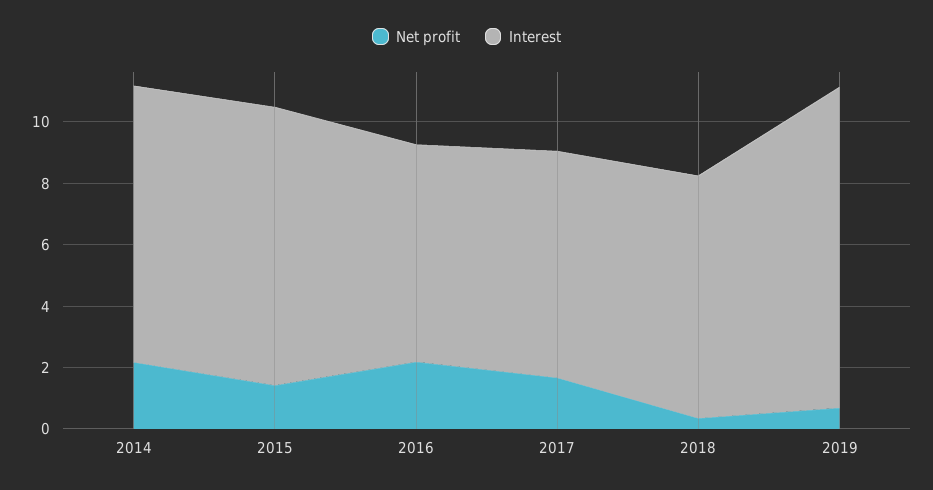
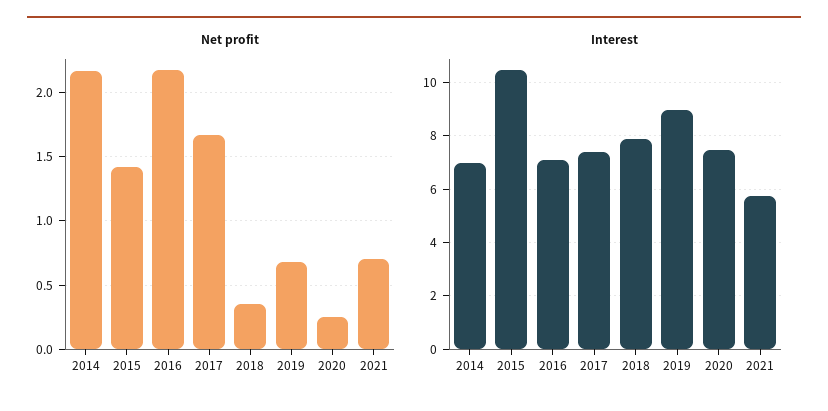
Interest, 2014: 9 -> 7
Interest, 2015: 9 -> 10.5
Interest, 2019: 10.5 -> 9
Net profit, 2020: none -> 0.25
Net profit, 2021: none -> 0.7
Interest, 2020: none -> 7.5
Interest, 2021: none -> 5.75

